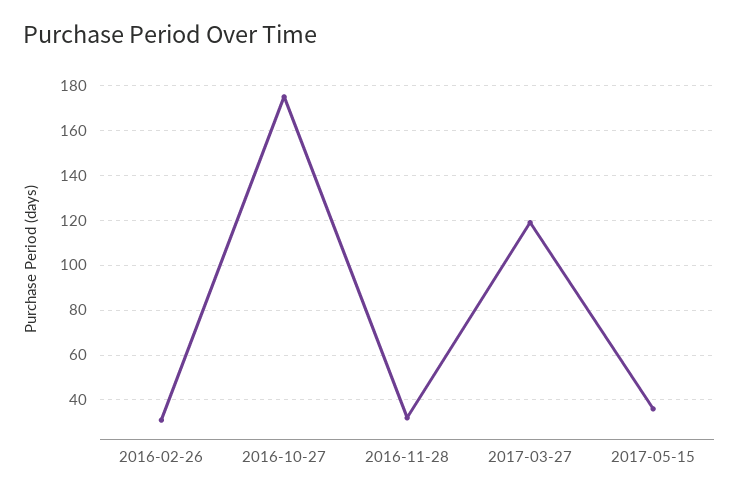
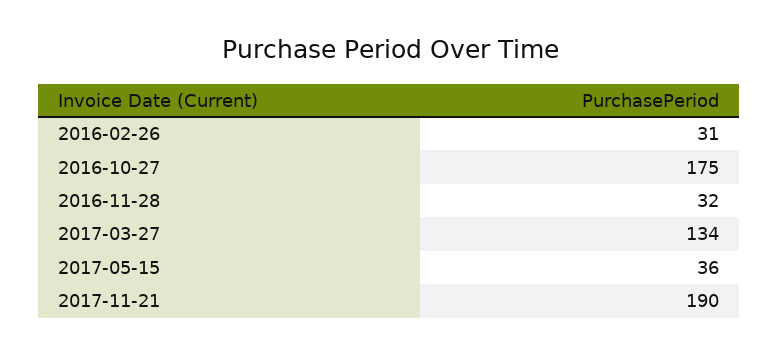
2017-03-27: 120 -> 134
2017-11-21: none -> 190

